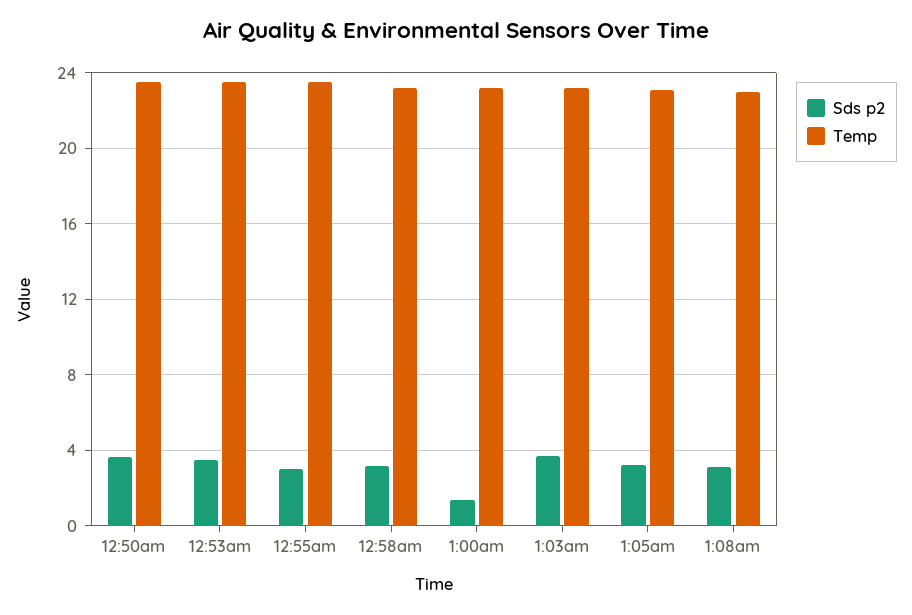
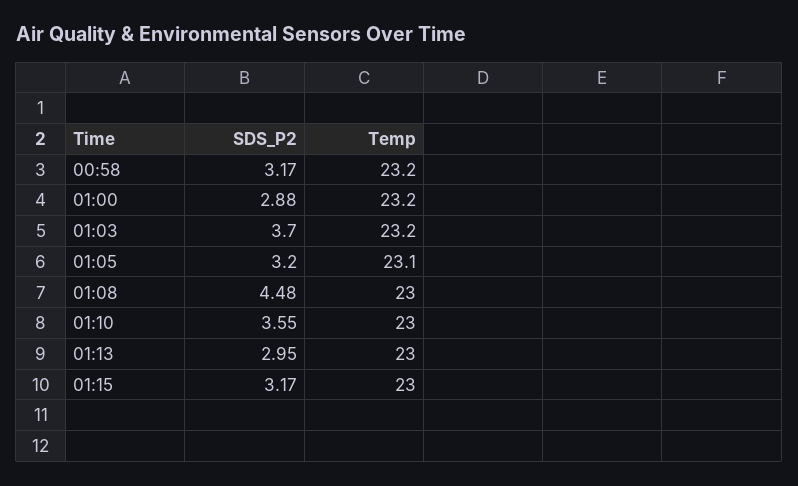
Sds p2, 12:50am: 3.5 -> none
Temp, 12:50am: 23.5 -> none
Sds p2, 12:53am: 3.5 -> none
Temp, 12:53am: 23.5 -> none
Sds p2, 12:55am: 3 -> none
Temp, 12:55am: 23.5 -> none
Sds p2, 1:00am: 1.5 -> 2.88
Sds p2, 1:08am: 3 -> 4.48
Sds p2, 01:10: none -> 3.55
Temp, 01:10: none -> 23
Sds p2, 01:13: none -> 2.95
Temp, 01:13: none -> 23
Sds p2, 01:15: none -> 3.17
Temp, 01:15: none -> 23

